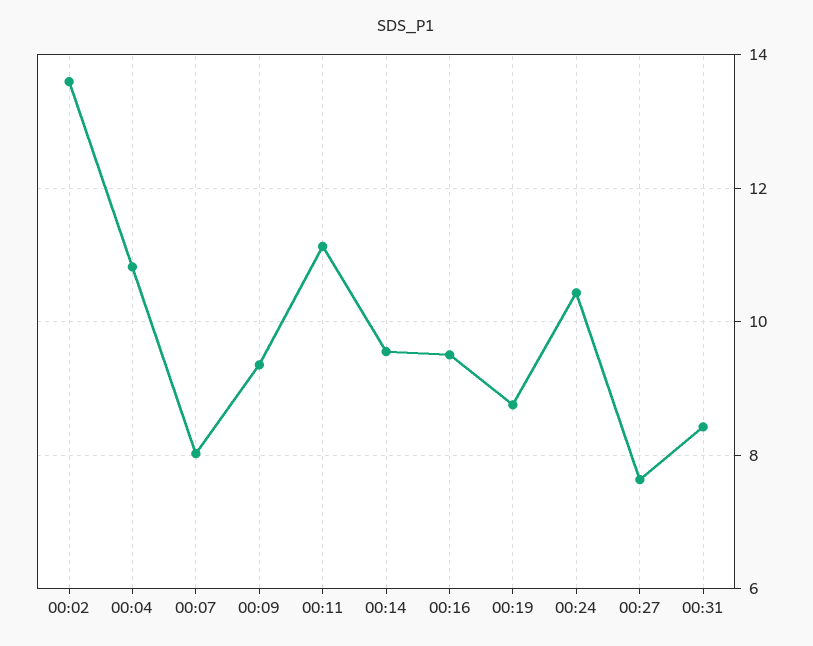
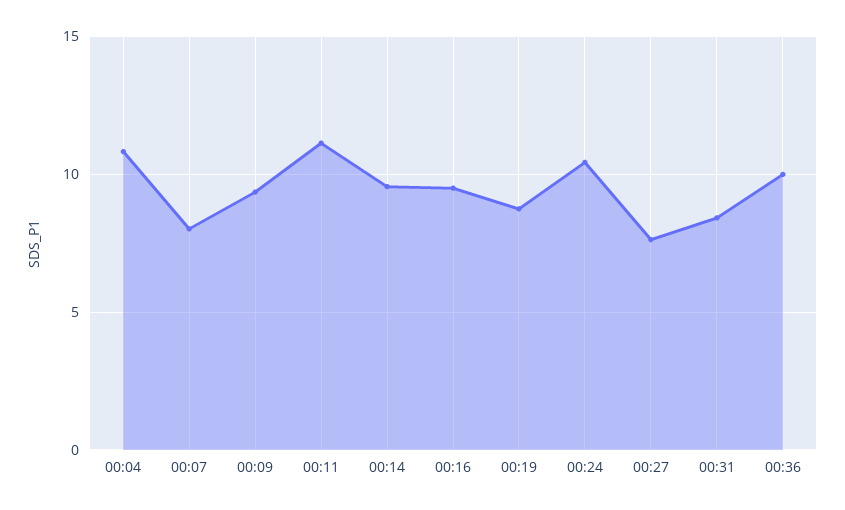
00:02: 13.6 -> none
00:36: none -> 10

